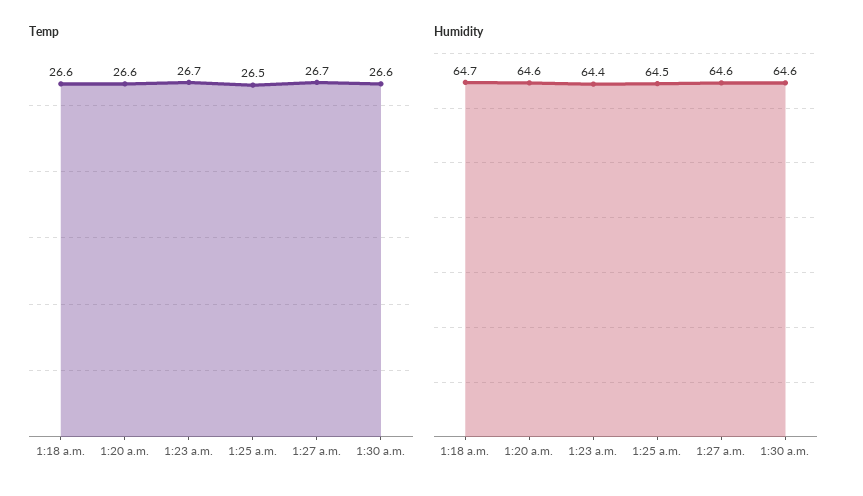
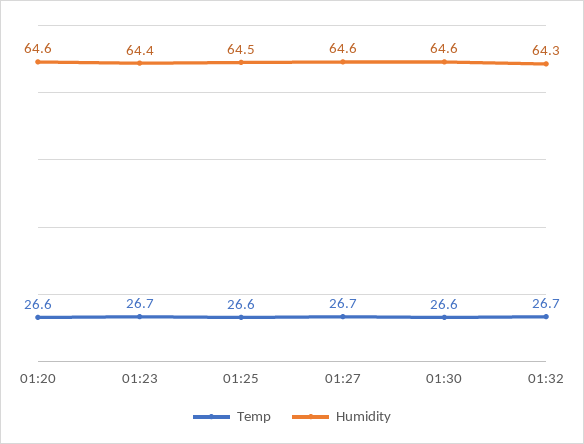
Temp, 1:18 a.m.: 26.6 -> none
Temp, 1:25 a.m.: 26.5 -> 26.6
Humidity, 1:18 a.m.: 64.7 -> none
Temp, 01:32: none -> 26.7
Humidity, 01:32: none -> 64.3

